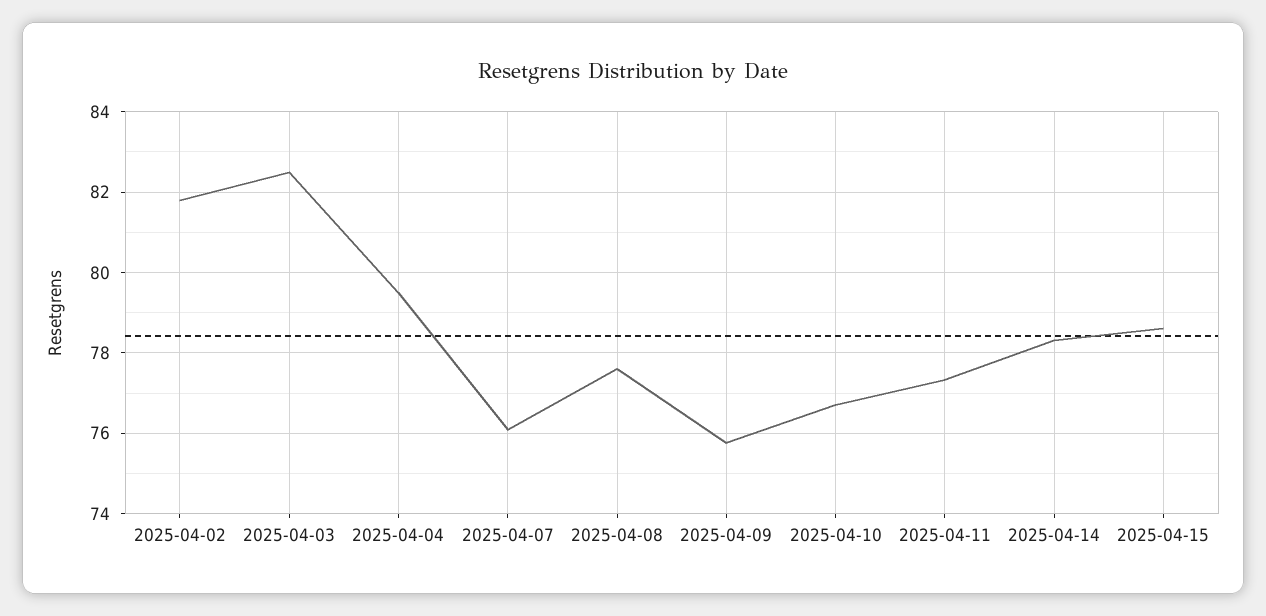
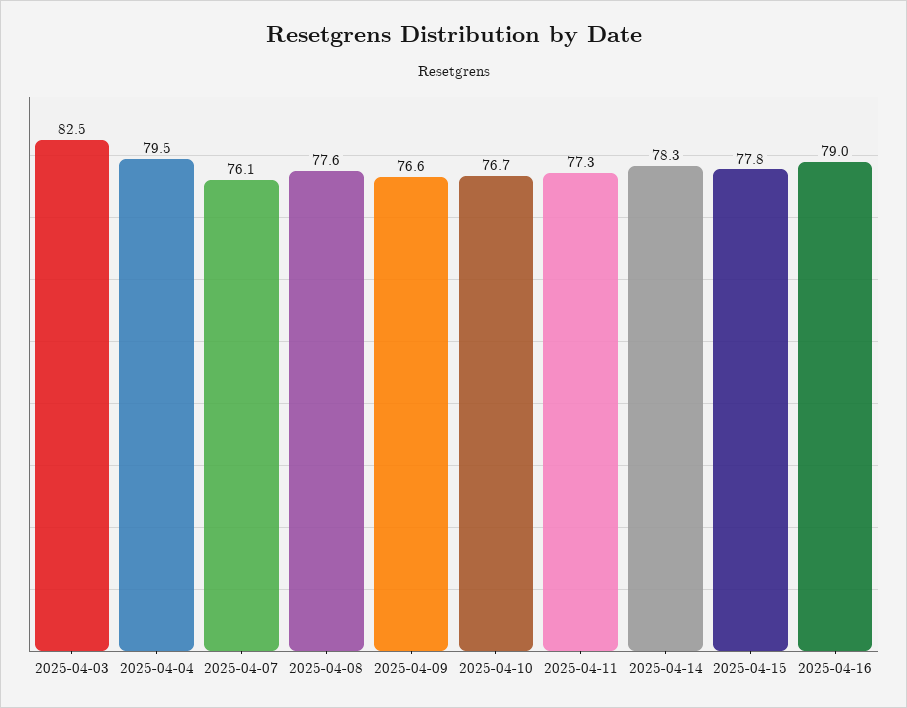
2025-04-02: 81.8 -> none
2025-04-09: 75.8 -> 76.6
2025-04-15: 78.6 -> 77.8
2025-04-16: none -> 79

